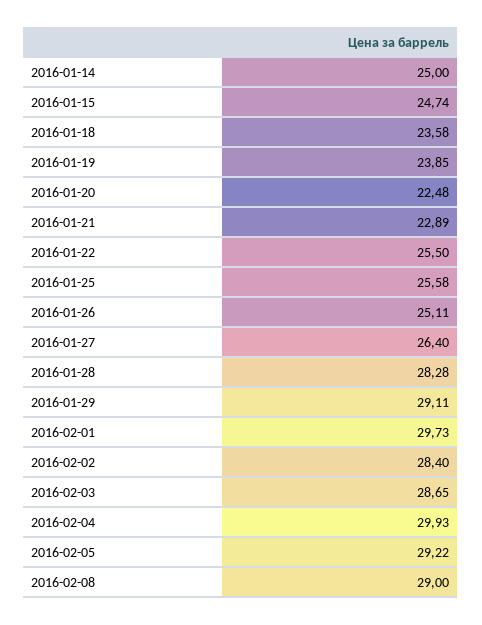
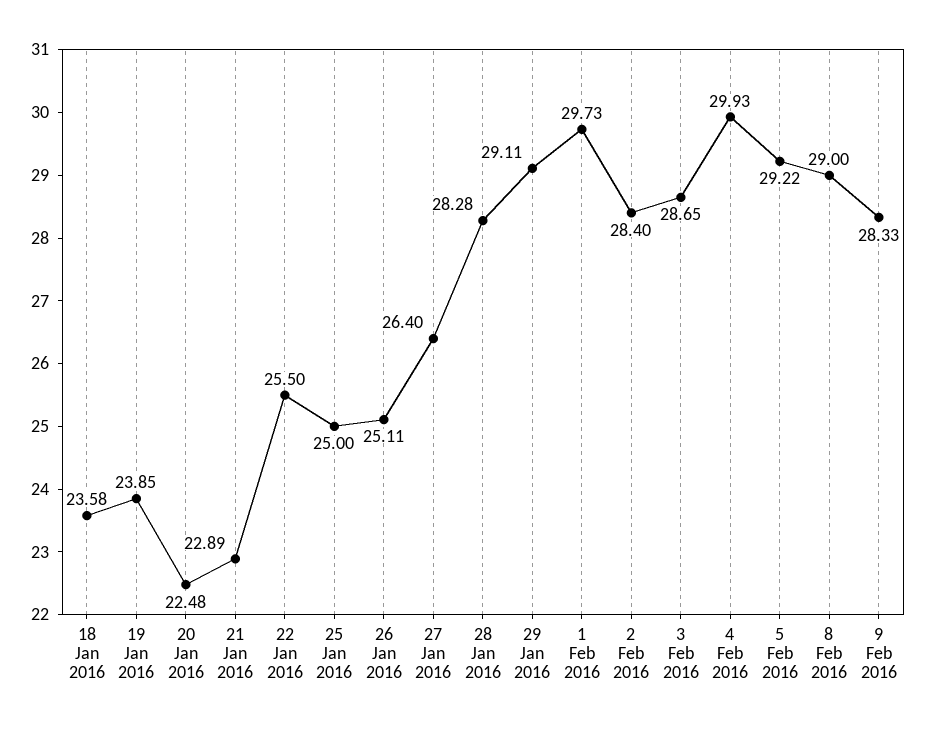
2016-01-14: 25 -> none
2016-01-15: 24.74 -> none
2016-01-25: 25.58 -> 25
9 Feb 2016: none -> 28.33

